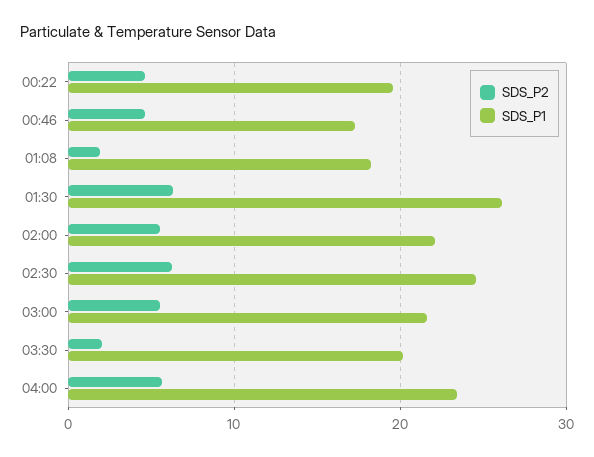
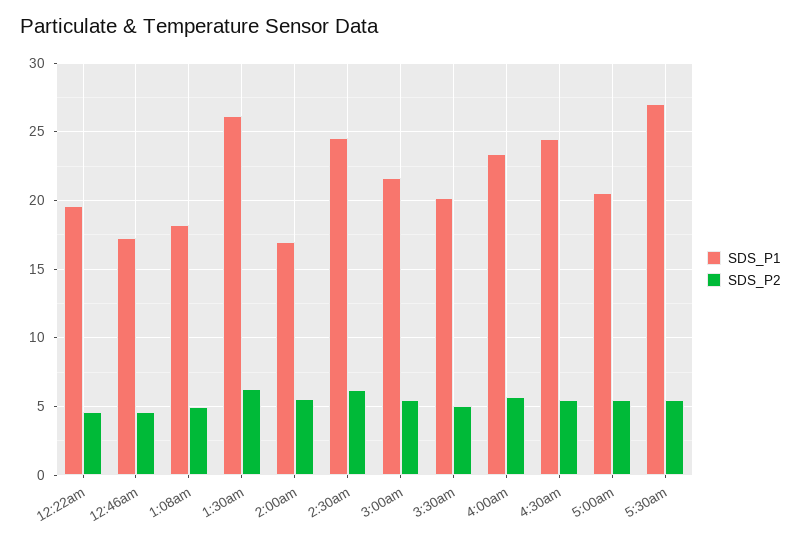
SDS_P2, 01:08: 2 -> 5
SDS_P1, 02:00: 22 -> 17
SDS_P2, 03:30: 2 -> 5
SDS_P1, 4:30am: none -> 24.5
SDS_P2, 4:30am: none -> 5.5
SDS_P1, 5:00am: none -> 20.5
SDS_P2, 5:00am: none -> 5.5
SDS_P1, 5:30am: none -> 27
SDS_P2, 5:30am: none -> 5.5

